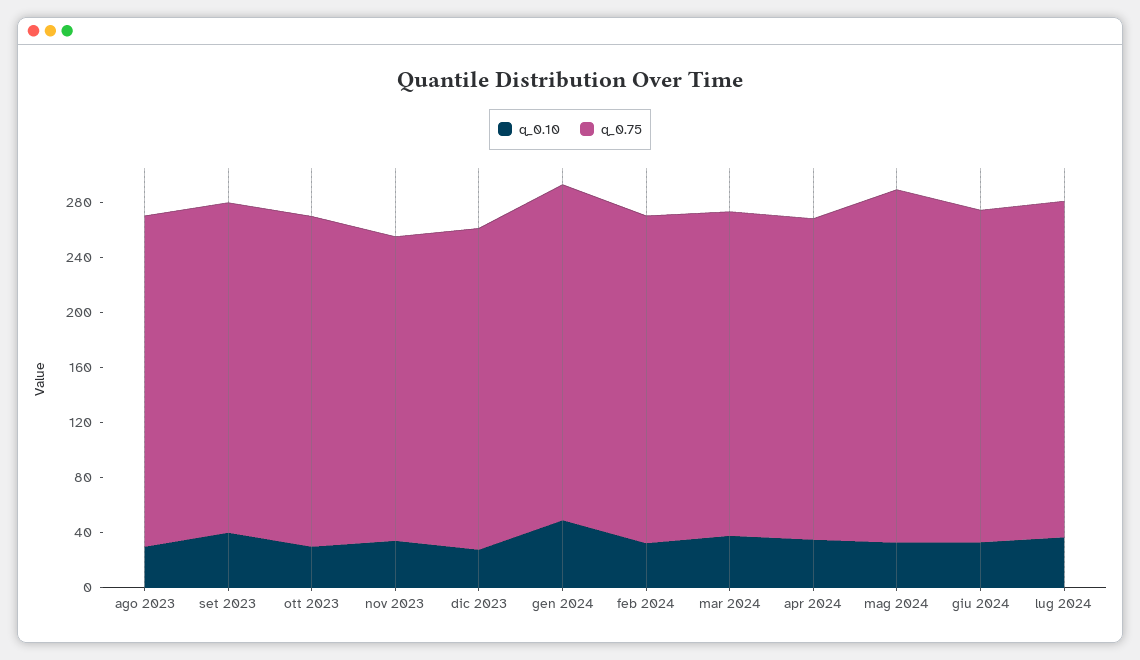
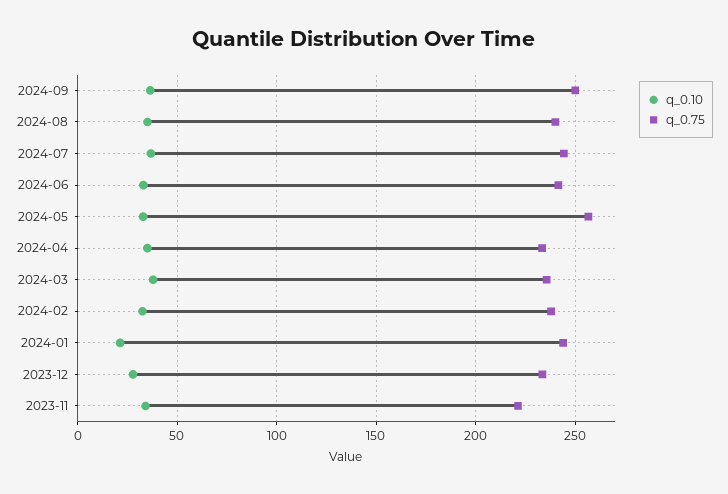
q_0.10, ago 2023: 30 -> none
q_0.75, ago 2023: 240 -> none
q_0.10, set 2023: 40 -> none
q_0.75, set 2023: 240 -> none
q_0.10, ott 2023: 30 -> none
q_0.75, ott 2023: 240 -> none
q_0.10, gen 2024: 50 -> 20
q_0.10, 2024-09: none -> 35
q_0.75, 2024-09: none -> 250
q_0.10, 2024-08: none -> 35
q_0.75, 2024-08: none -> 240

